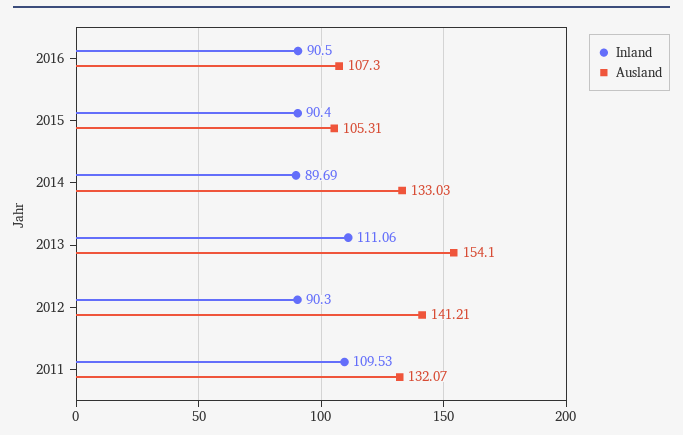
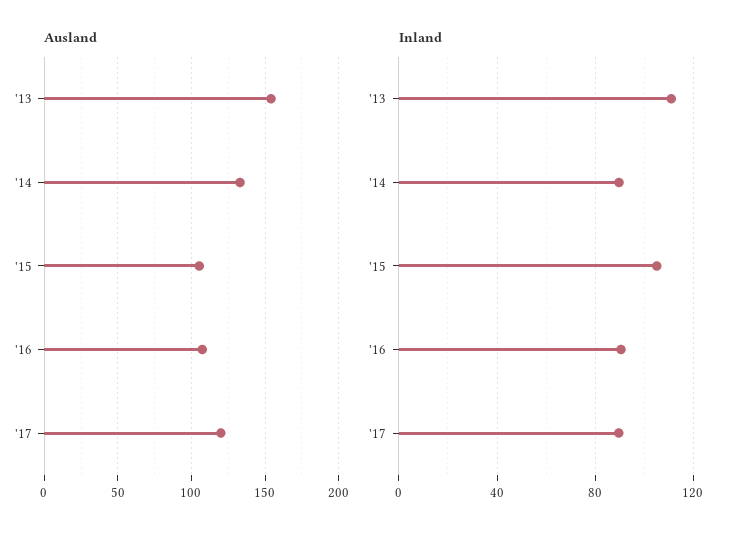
Inland, 2015: 90.4 -> 105
Inland, 2012: 90.3 -> none
Ausland, 2012: 141.21 -> none
Inland, 2011: 109.53 -> none
Ausland, 2011: 132.07 -> none
Ausland, '17: none -> 120
Inland, '17: none -> 90

